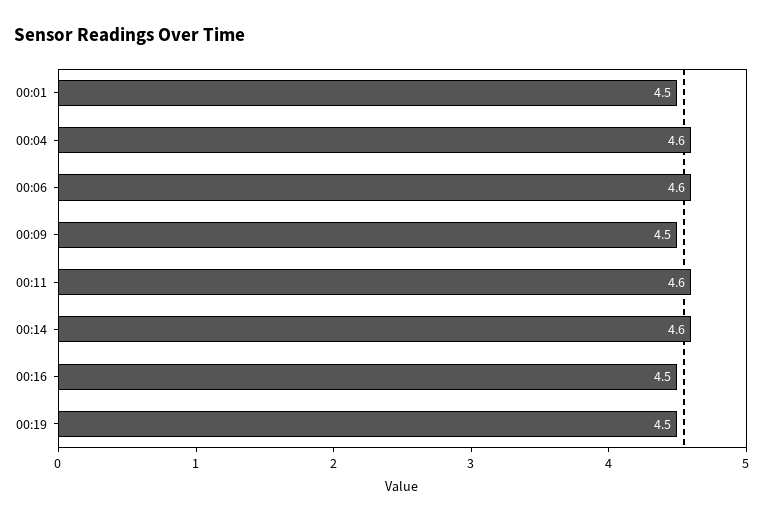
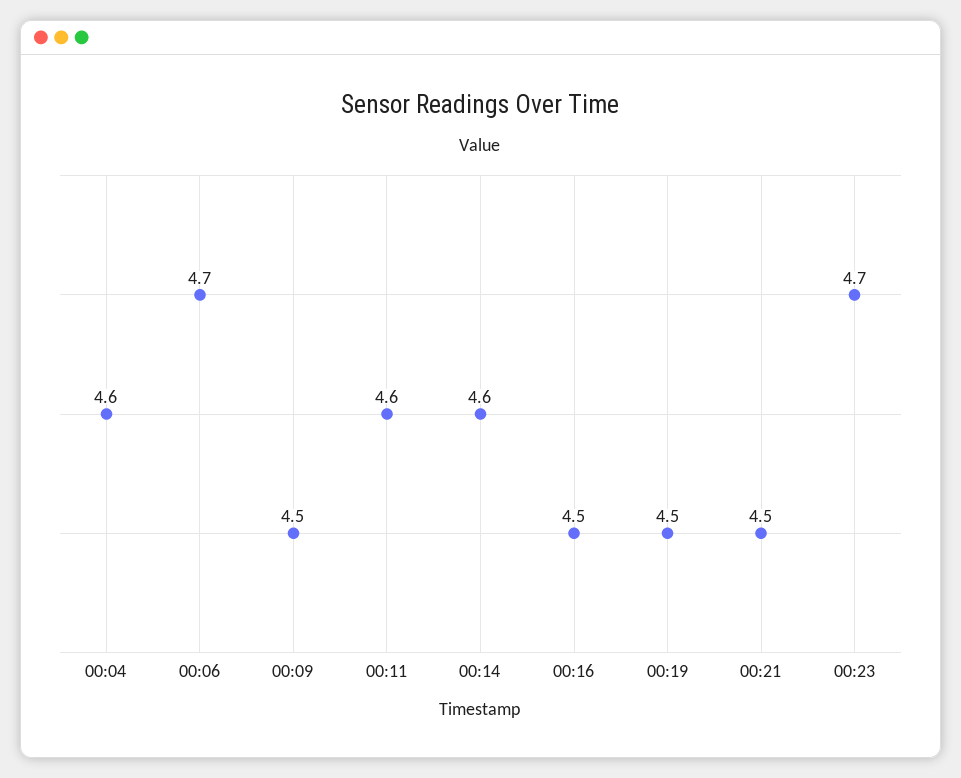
00:01: 4.5 -> none
00:06: 4.6 -> 4.7
00:21: none -> 4.5
00:23: none -> 4.7

